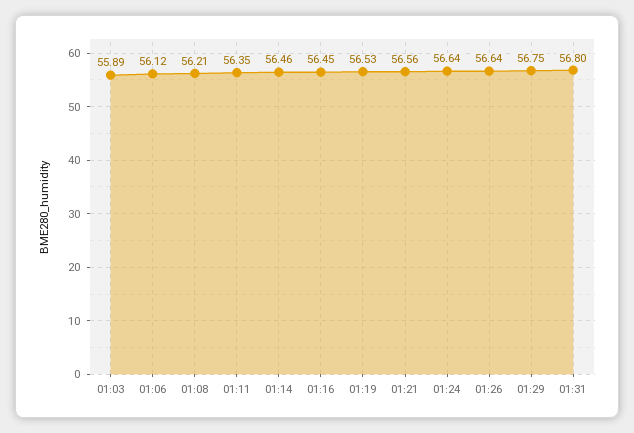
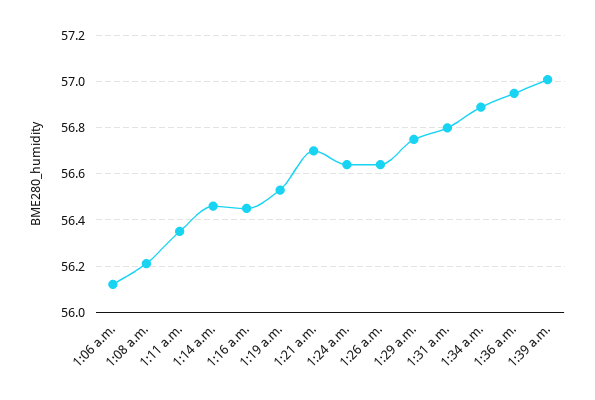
01:03: 55.89 -> none
01:21: 56.56 -> 56.7
1:34 a.m.: none -> 56.9
1:36 a.m.: none -> 56.95
1:39 a.m.: none -> 57

